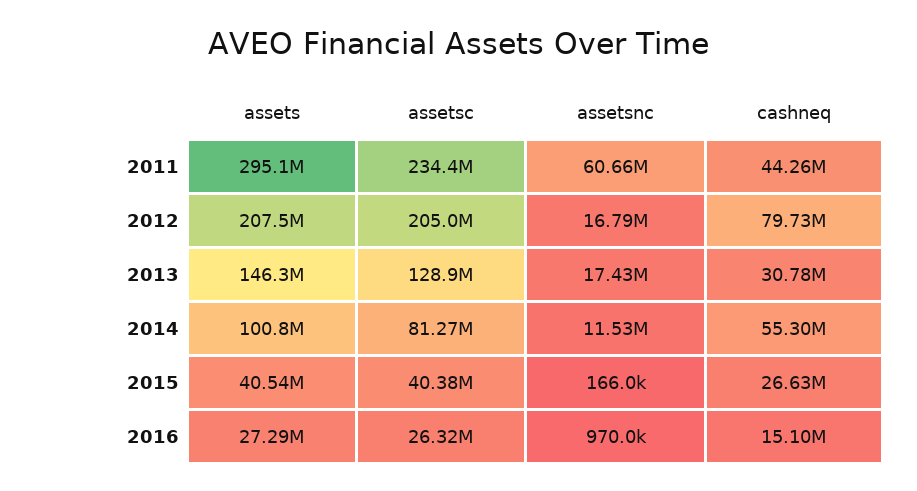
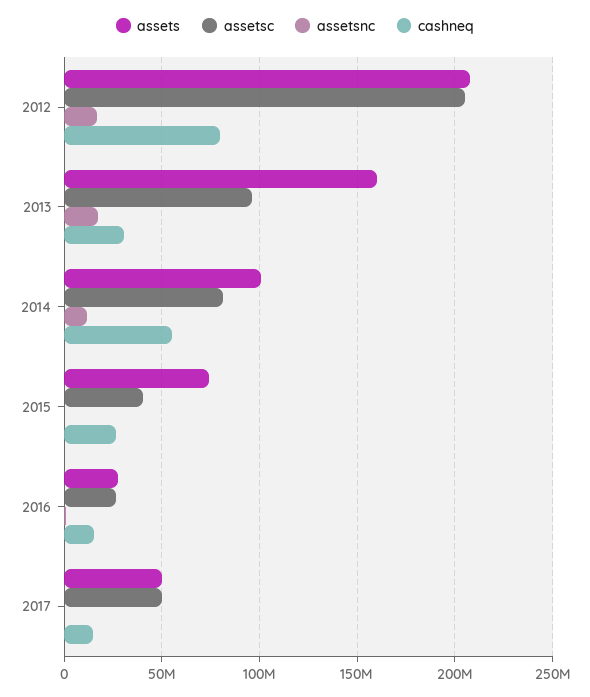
assets, 2011: 295100000 -> none
assetsc, 2011: 234400000 -> none
assetsnc, 2011: 60660000 -> none
cashneq, 2011: 44260000 -> none
assets, 2013: 146300000 -> 160000000
assetsc, 2013: 128900000 -> 95000000
assets, 2015: 40540000 -> 75000000
assets, 2017: none -> 50000000
assetsc, 2017: none -> 50000000
assetsnc, 2017: none -> 0
cashneq, 2017: none -> 15000000

